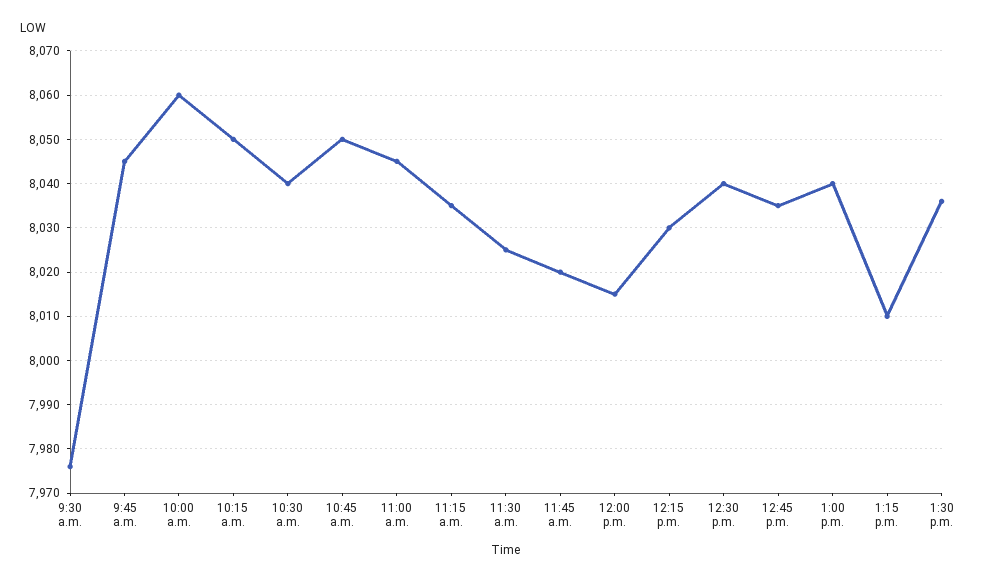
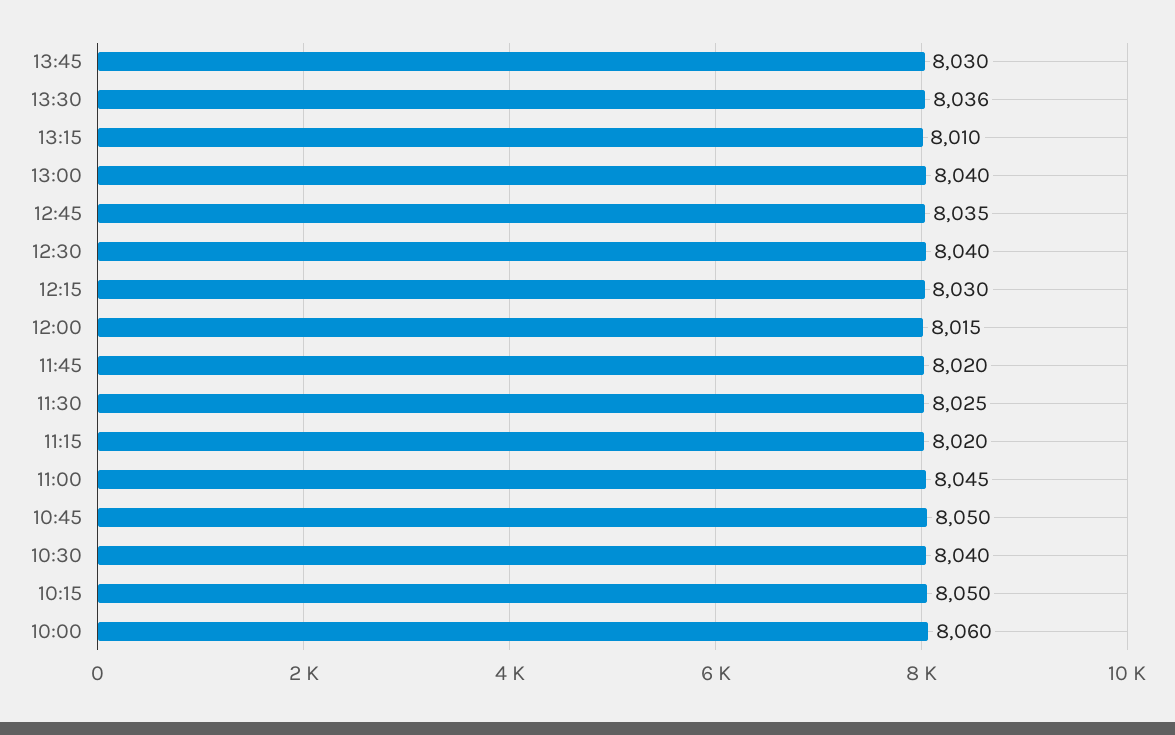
9:30 a.m.: 7975 -> none
9:45 a.m.: 8045 -> none
11:15 a.m.: 8035 -> 8020
13:45: none -> 8030

